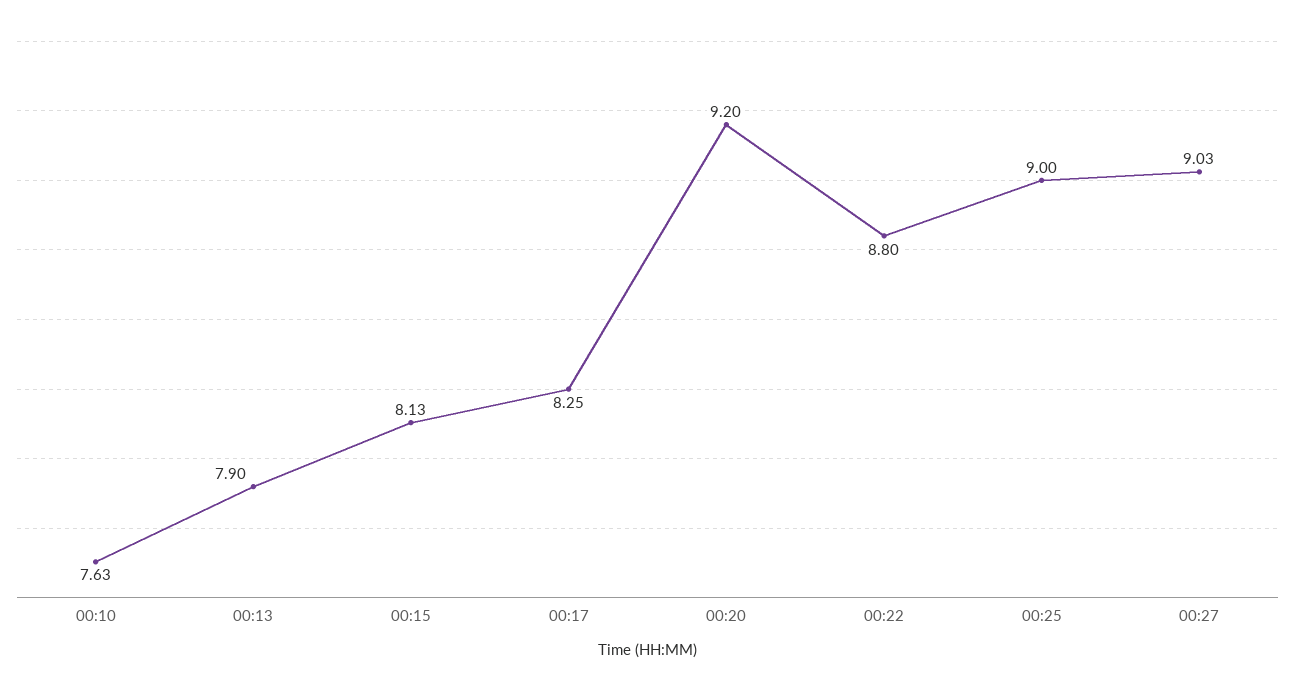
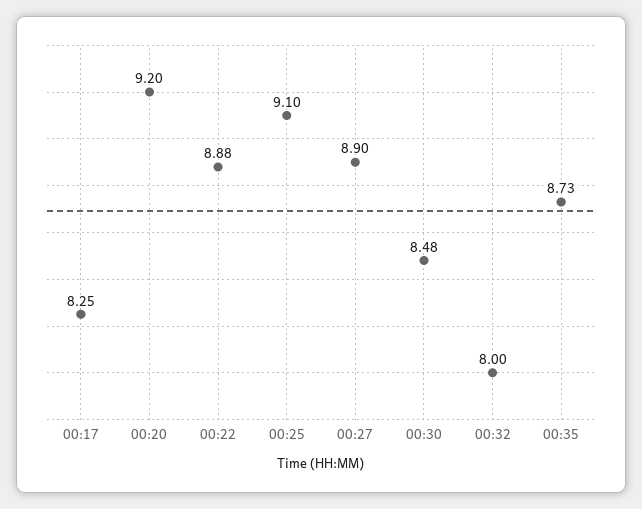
00:10: 7.63 -> none
00:13: 7.9 -> none
00:15: 8.13 -> none
00:22: 8.8 -> 8.88
00:25: 9 -> 9.1
00:27: 9.03 -> 8.9
00:30: none -> 8.48
00:32: none -> 8
00:35: none -> 8.73

